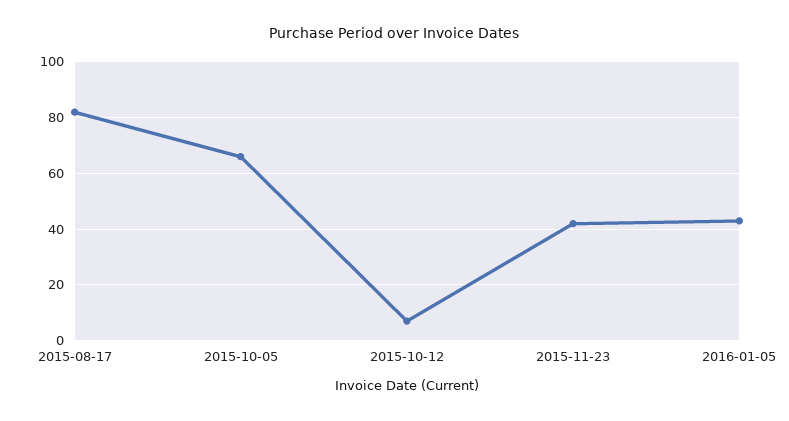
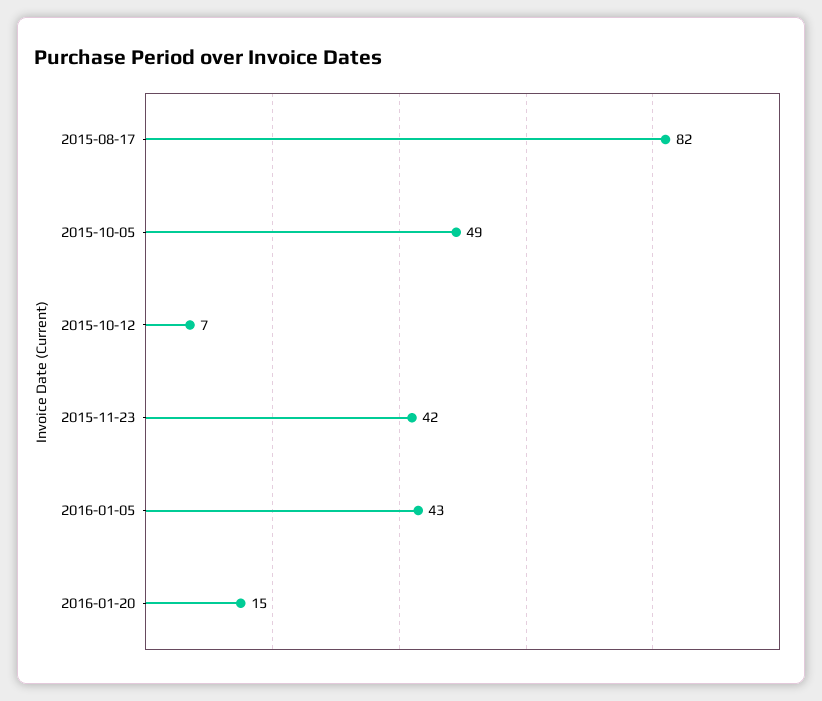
2015-10-05: 65 -> 49
2016-01-20: none -> 15

